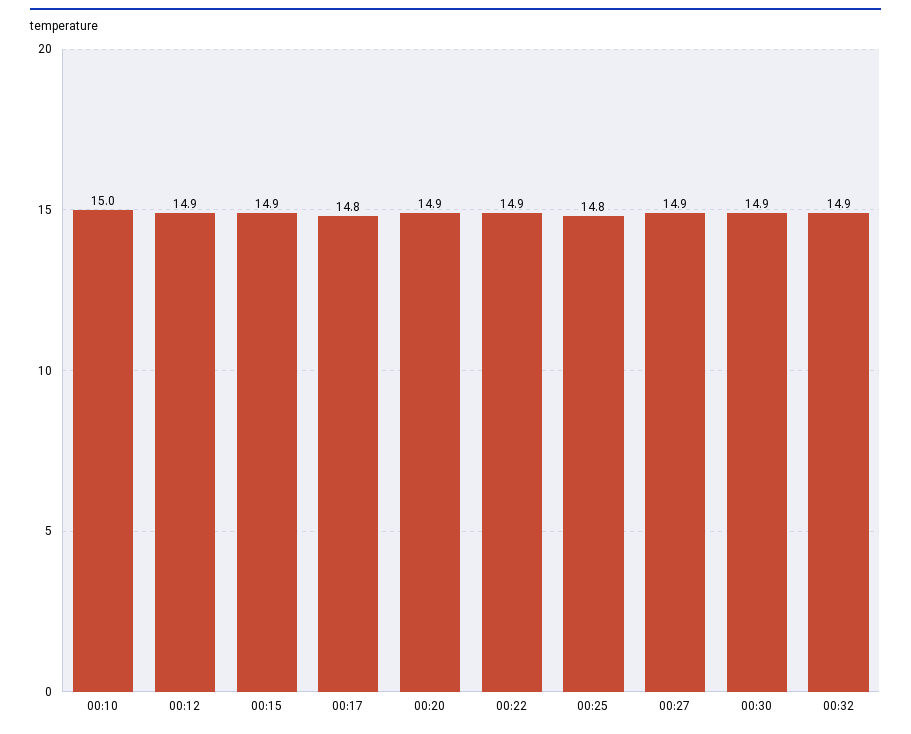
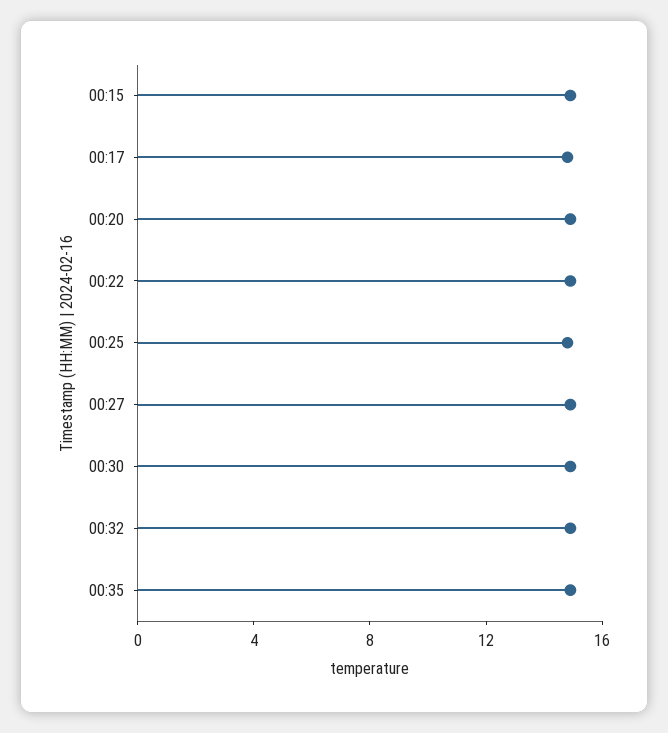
00:10: 15 -> none
00:12: 14.9 -> none
00:35: none -> 15

